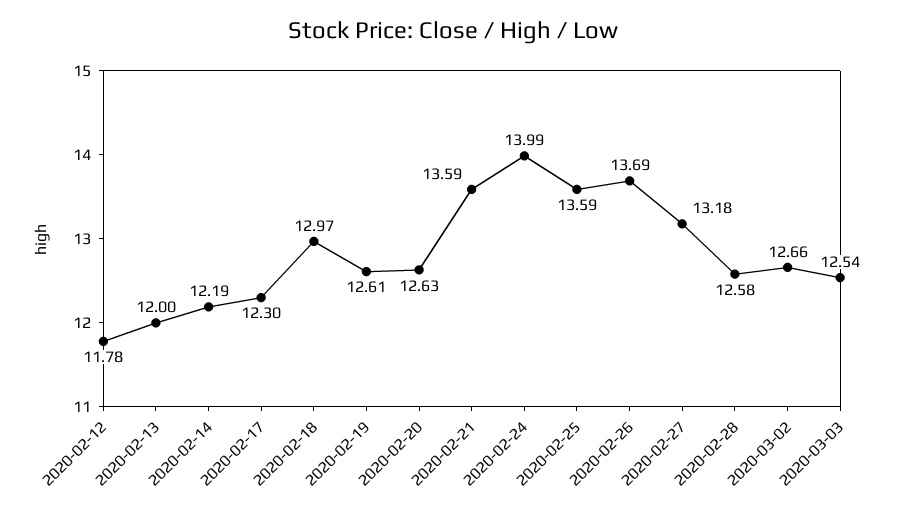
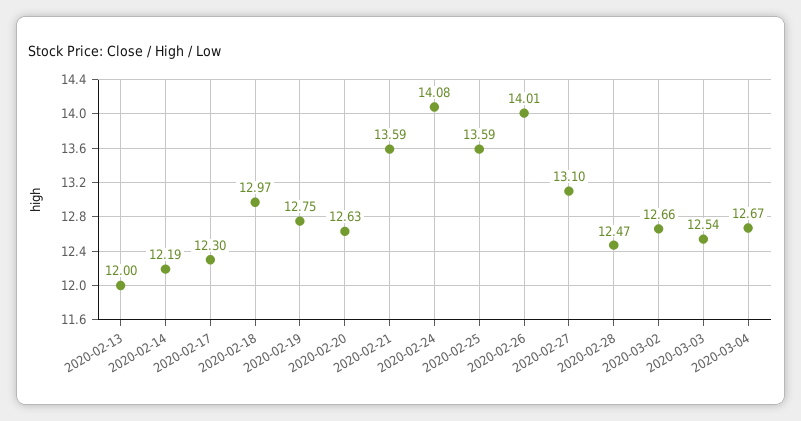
2020-02-12: 11.78 -> none
2020-02-19: 12.61 -> 12.75
2020-02-24: 13.99 -> 14.08
2020-02-26: 13.69 -> 14.01
2020-02-27: 13.18 -> 13.1
2020-02-28: 12.58 -> 12.47
2020-03-04: none -> 12.67

